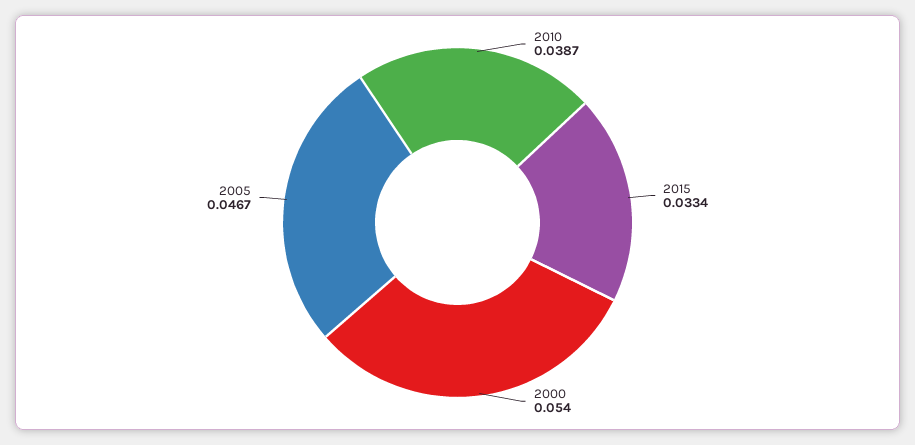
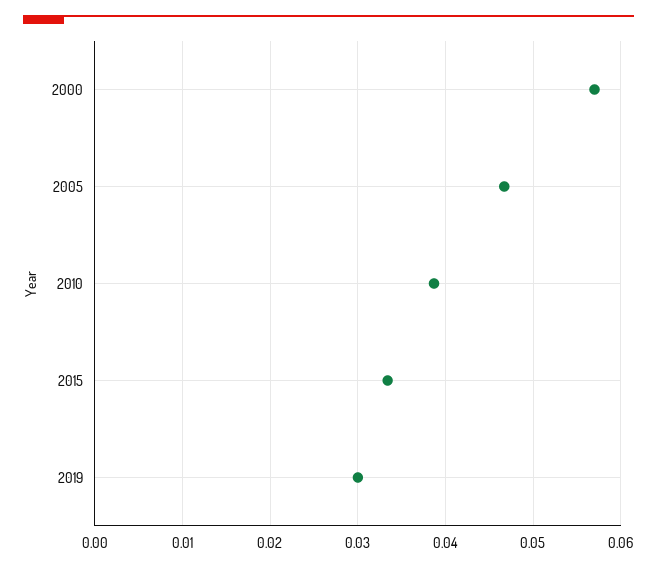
2000: 0.054 -> 0.057
2019: none -> 0.03

